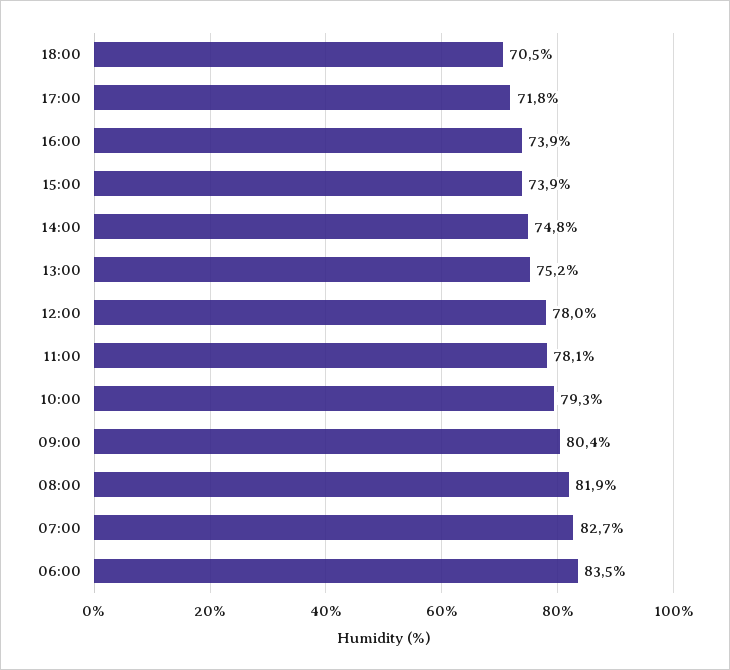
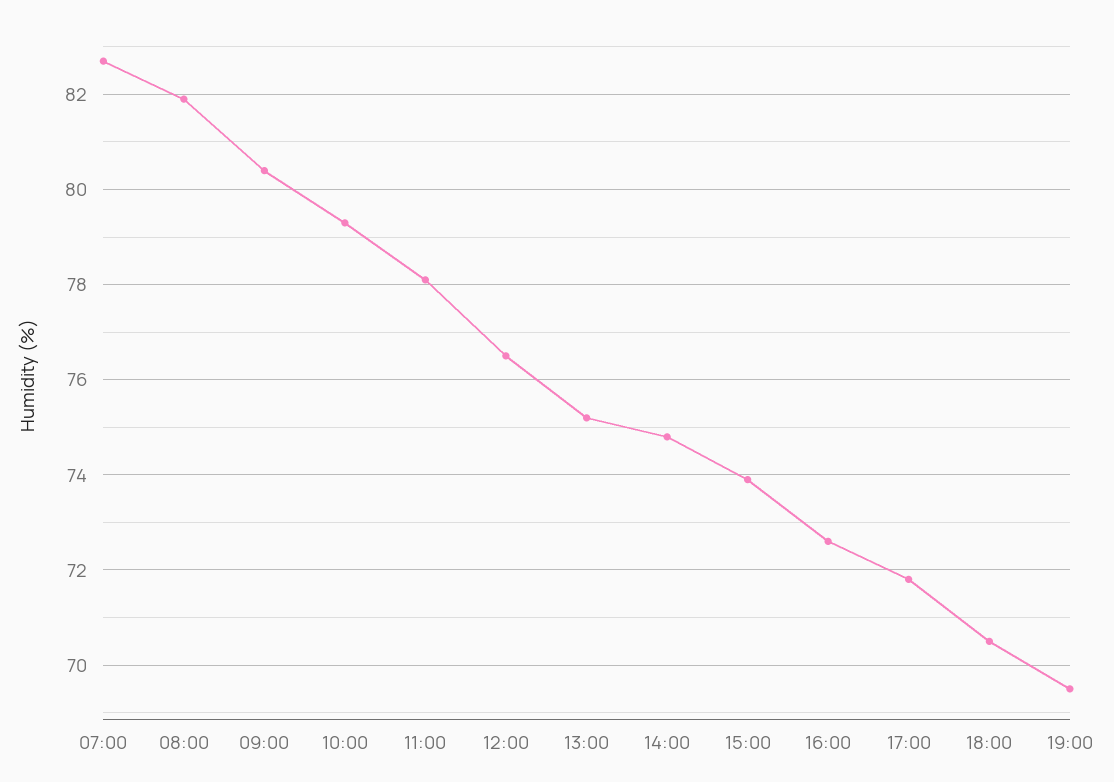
16:00: 73.9 -> 72.5
12:00: 78 -> 76.5
06:00: 83.5 -> none
19:00: none -> 69.5

